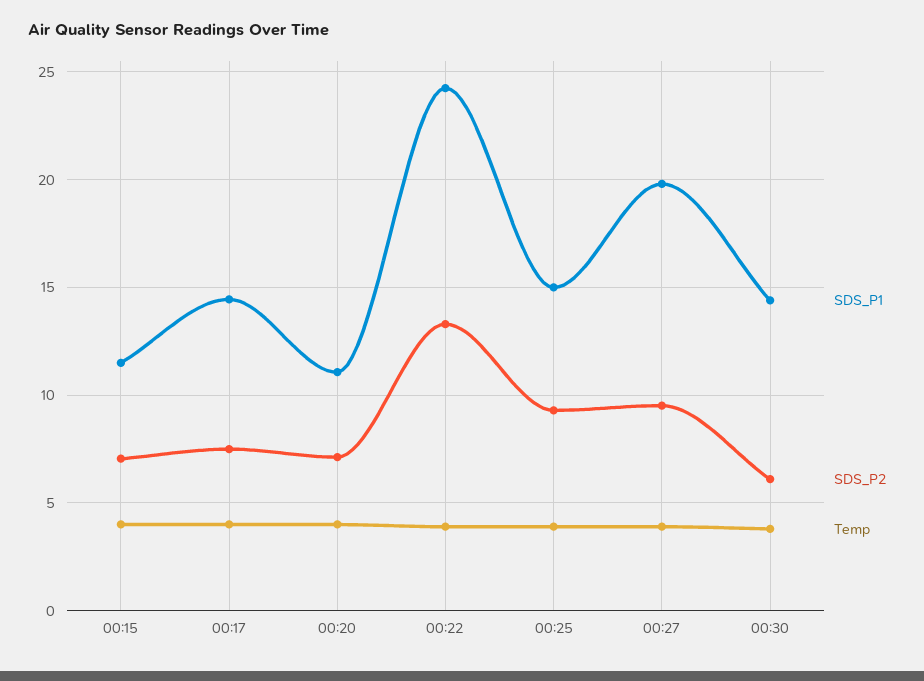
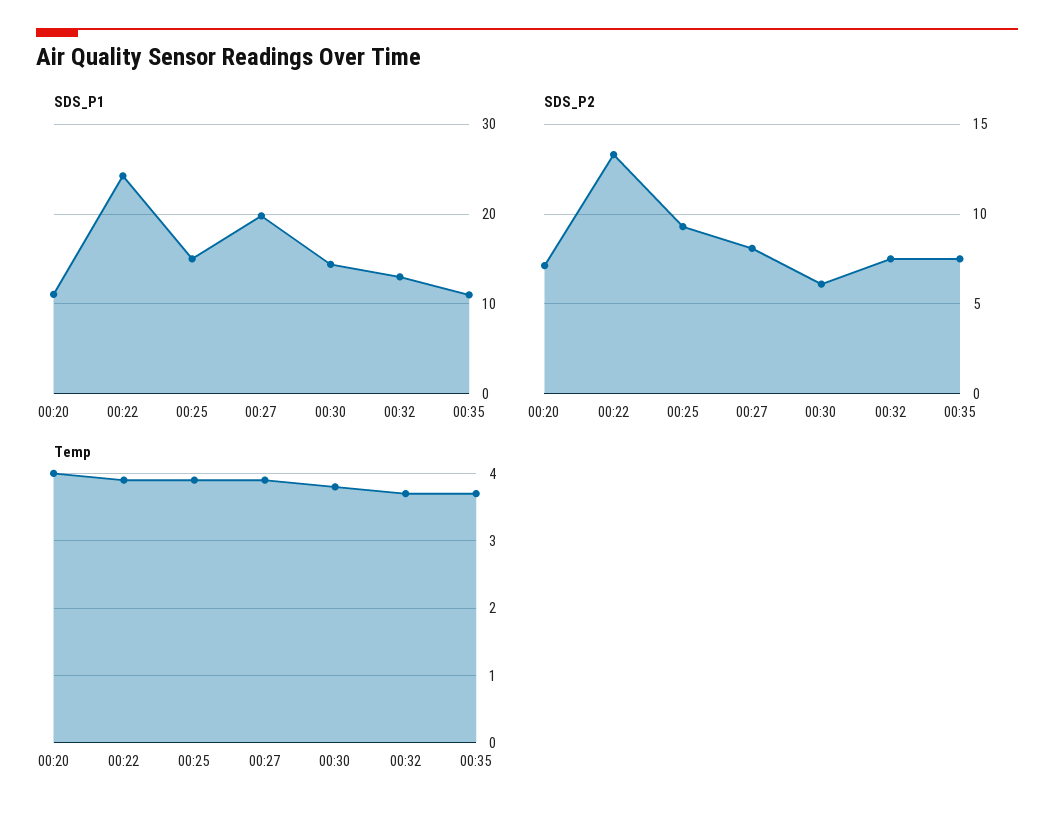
SDS_P1, 00:15: 11.5 -> none
SDS_P2, 00:15: 7 -> none
Temp, 00:15: 4 -> none
SDS_P1, 00:17: 14.5 -> none
SDS_P2, 00:17: 7.5 -> none
Temp, 00:17: 4 -> none
SDS_P2, 00:27: 9.5 -> 8
SDS_P1, 00:32: none -> 13
SDS_P1, 00:35: none -> 11
SDS_P2, 00:32: none -> 7.5
SDS_P2, 00:35: none -> 7.5
Temp, 00:32: none -> 3.7
Temp, 00:35: none -> 3.7

